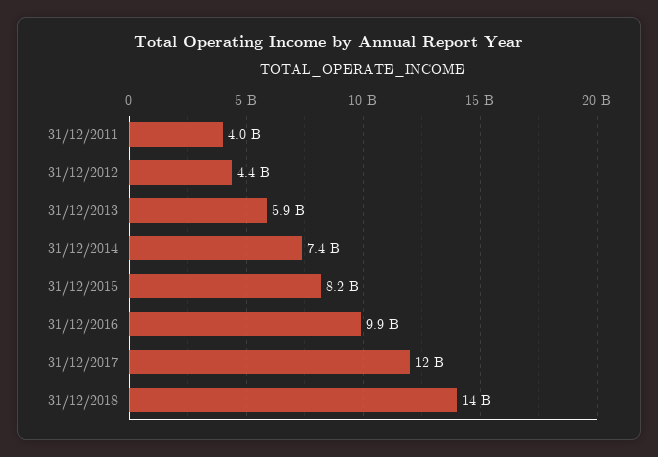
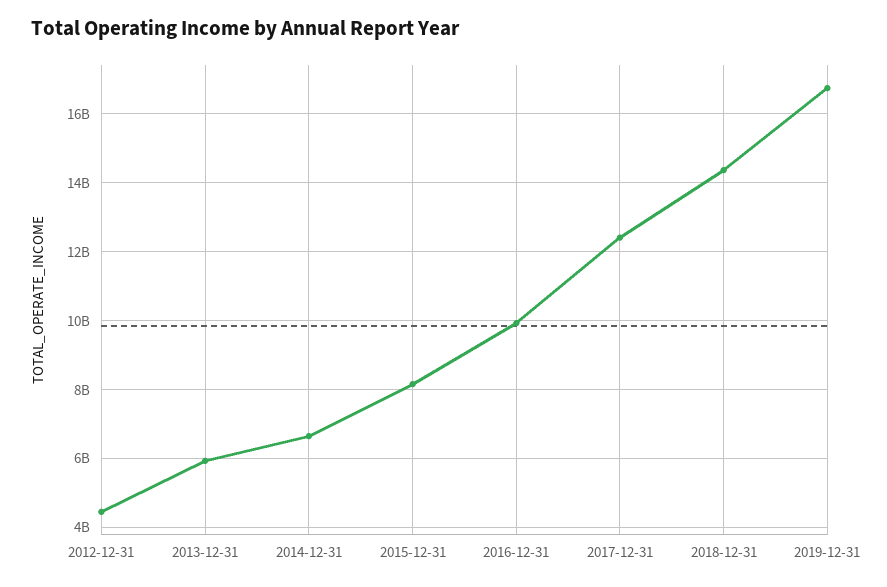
31/12/2011: 4000000000 -> none
31/12/2014: 7400000000 -> 6600000000
2019-12-31: none -> 16800000000

